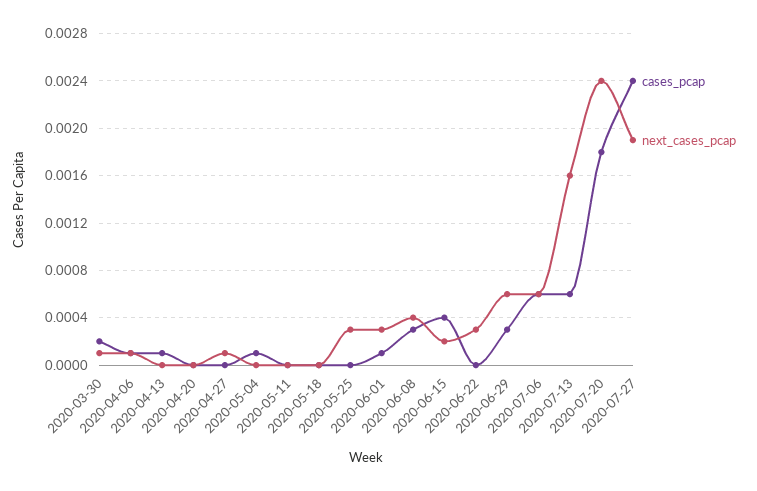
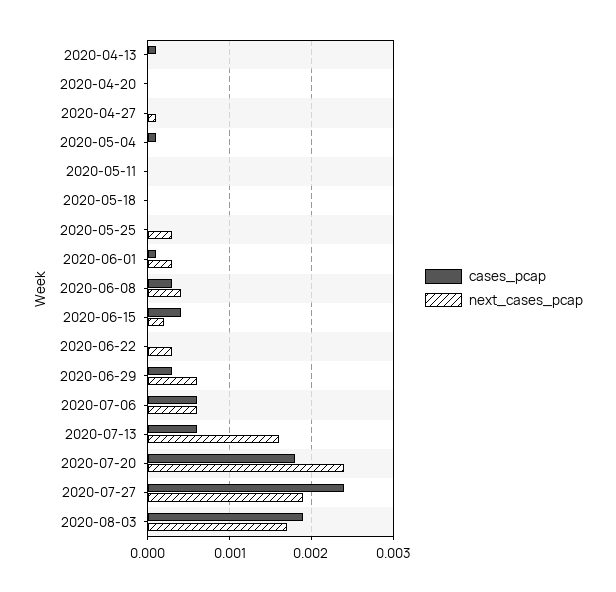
cases_pcap, 2020-03-30: 0.0002 -> none
next_cases_pcap, 2020-03-30: 0.0001 -> none
cases_pcap, 2020-04-06: 0.0001 -> none
next_cases_pcap, 2020-04-06: 0.0001 -> none
cases_pcap, 2020-08-03: none -> 0.0019
next_cases_pcap, 2020-08-03: none -> 0.0017

